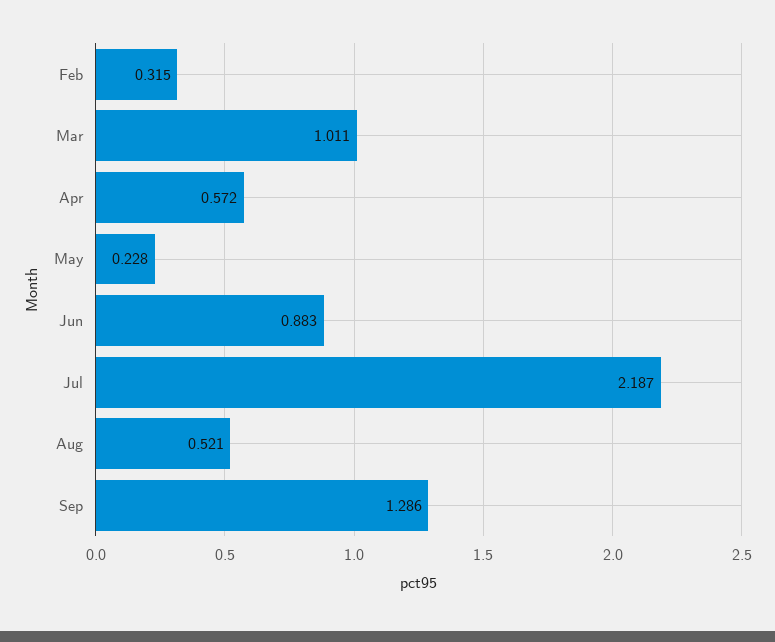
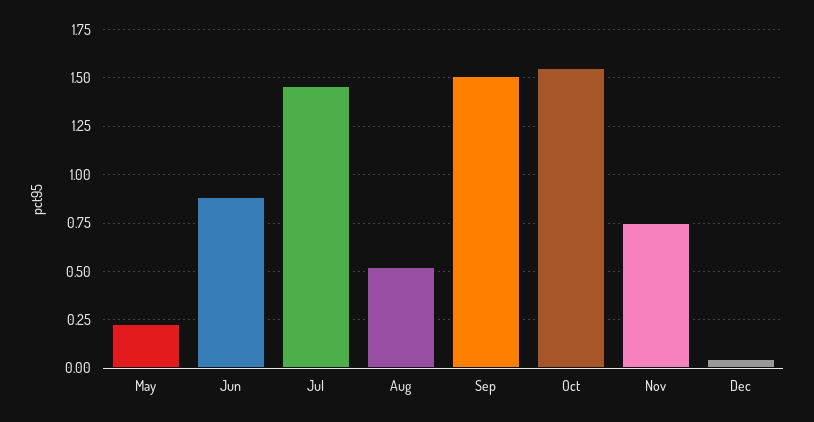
Feb: 0.315 -> none
Mar: 1.011 -> none
Apr: 0.572 -> none
Jul: 2.187 -> 1.45
Sep: 1.286 -> 1.5
Oct: none -> 1.55
Nov: none -> 0.75
Dec: none -> 0.05

